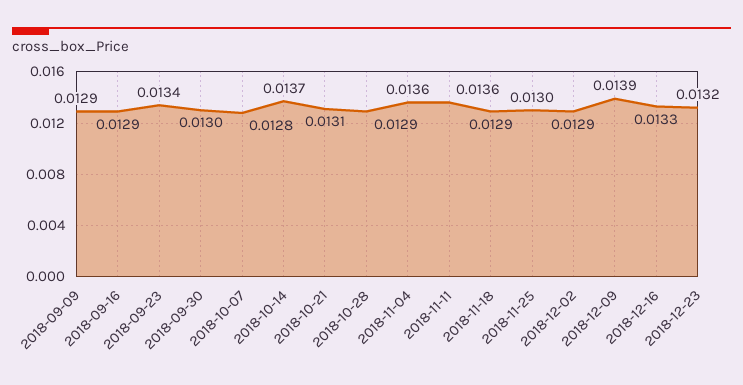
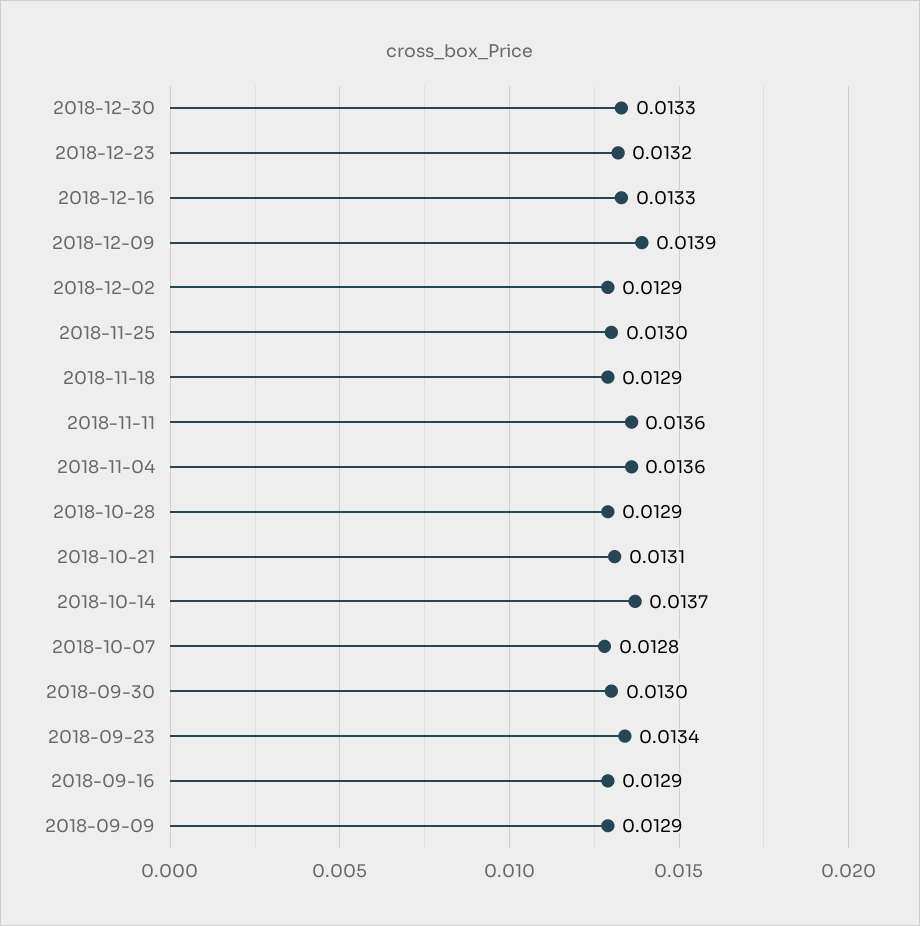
2018-12-30: none -> 0.0133

